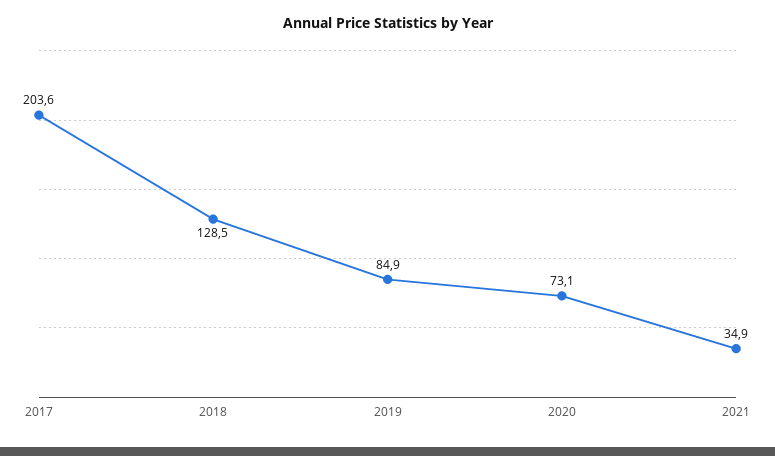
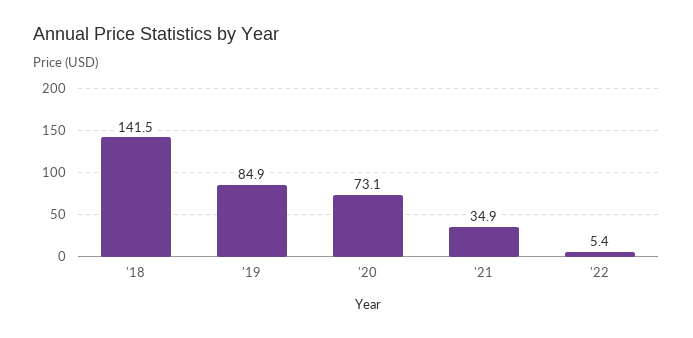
2017: 203.6 -> none
2018: 128.5 -> 141.5
'22: none -> 5.4

